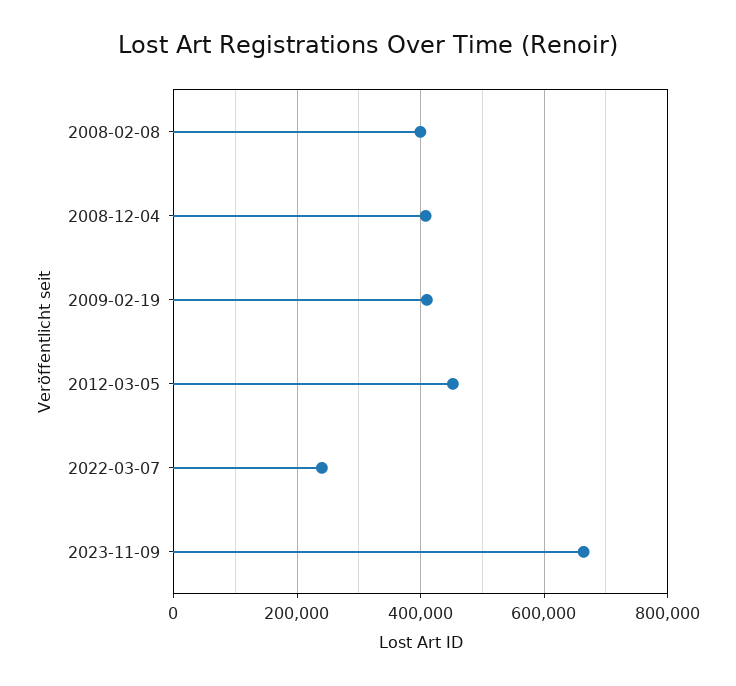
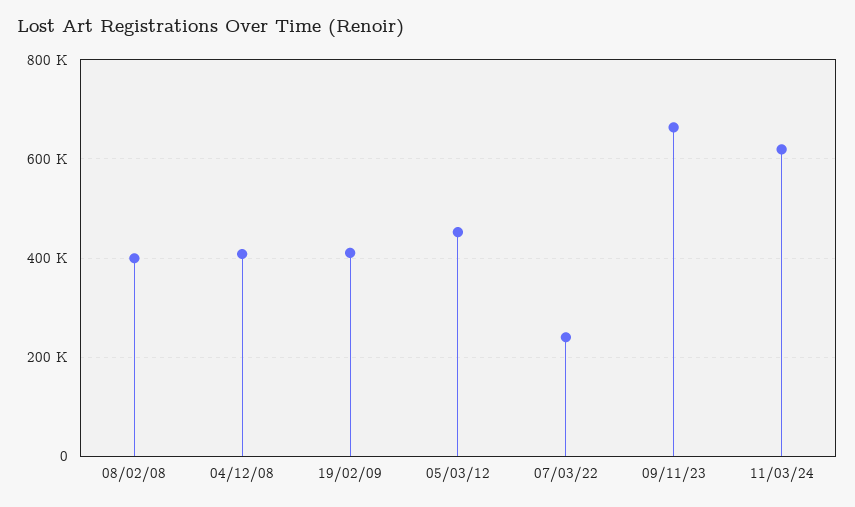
11/03/24: none -> 620000

